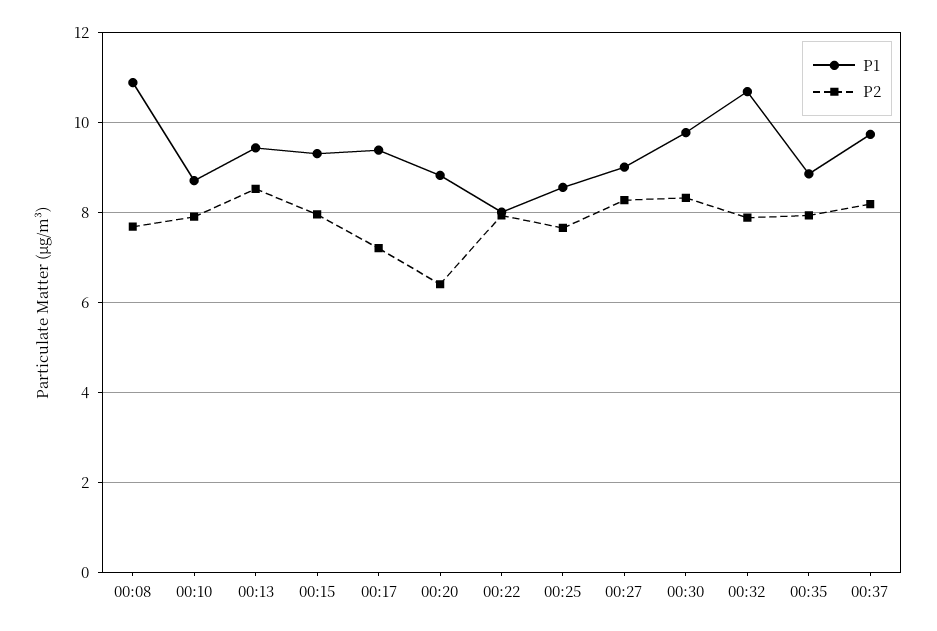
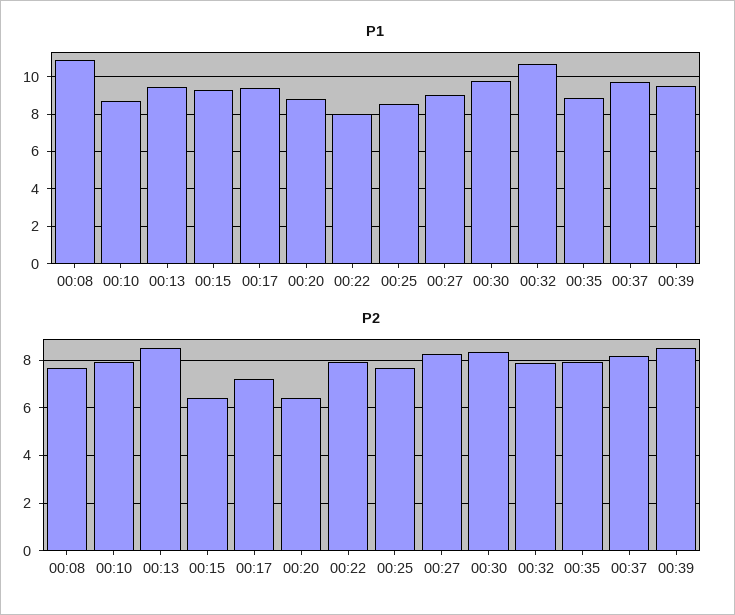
P2, 00:15: 8 -> 6.5
P1, 00:39: none -> 9.5
P2, 00:39: none -> 8.5

